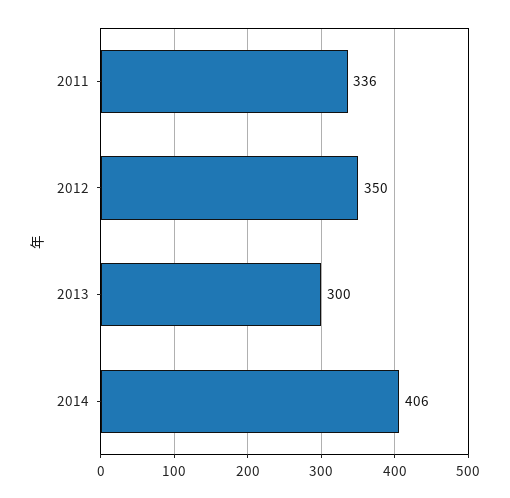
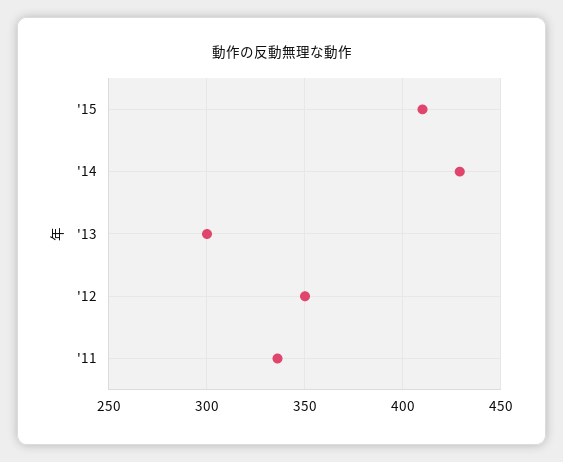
2014: 406 -> 430
'15: none -> 410

